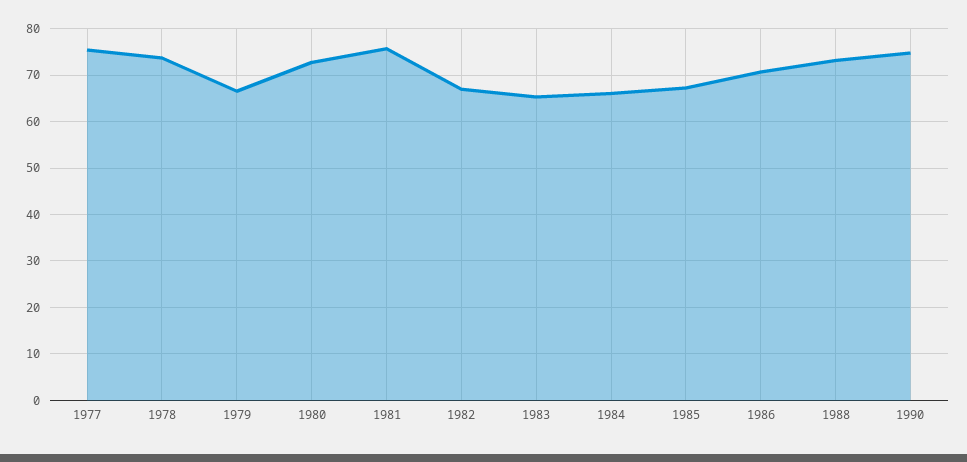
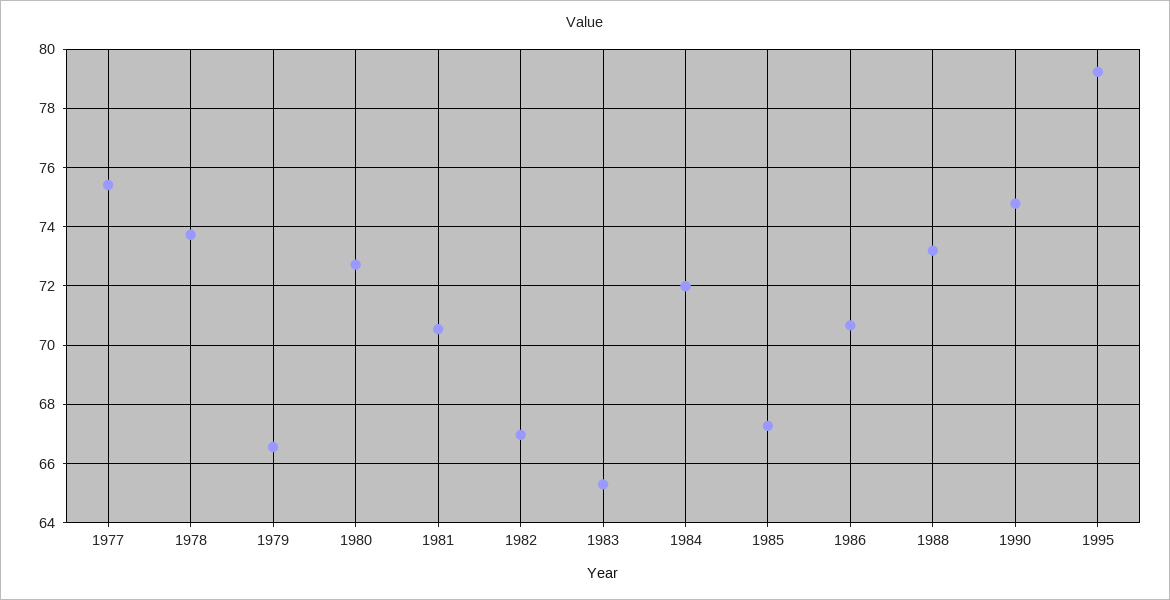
1981: 76 -> 70.5
1984: 66 -> 72
1995: none -> 79.25

